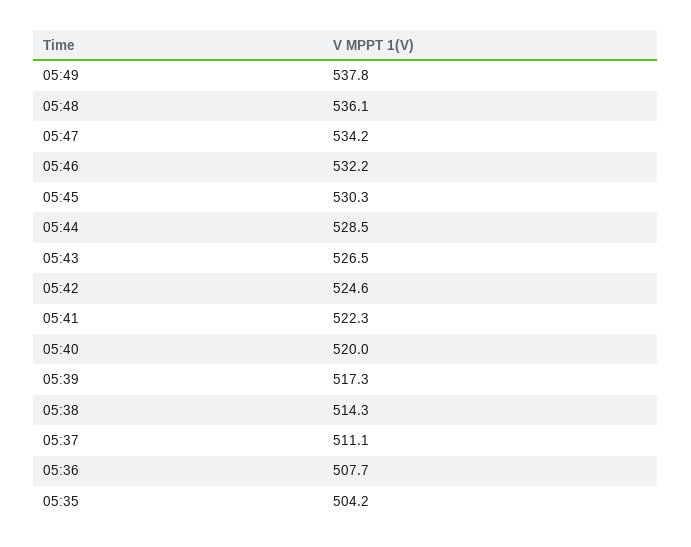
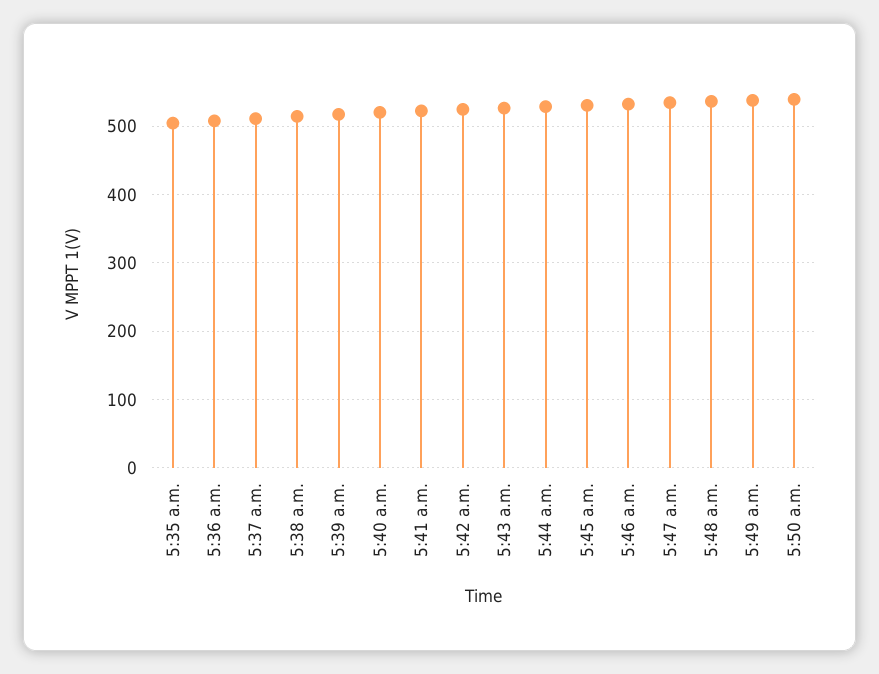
5:50 a.m.: none -> 540

